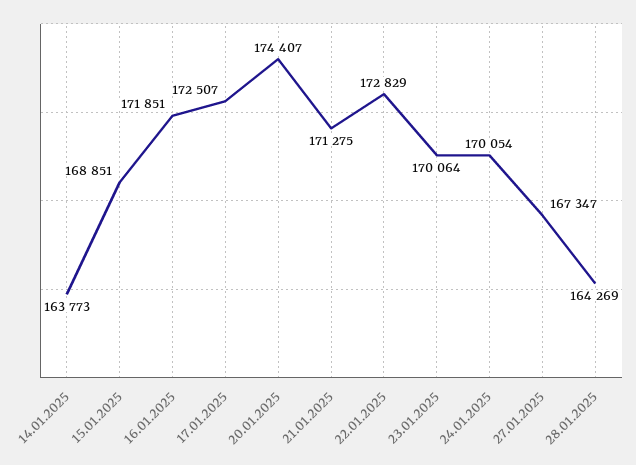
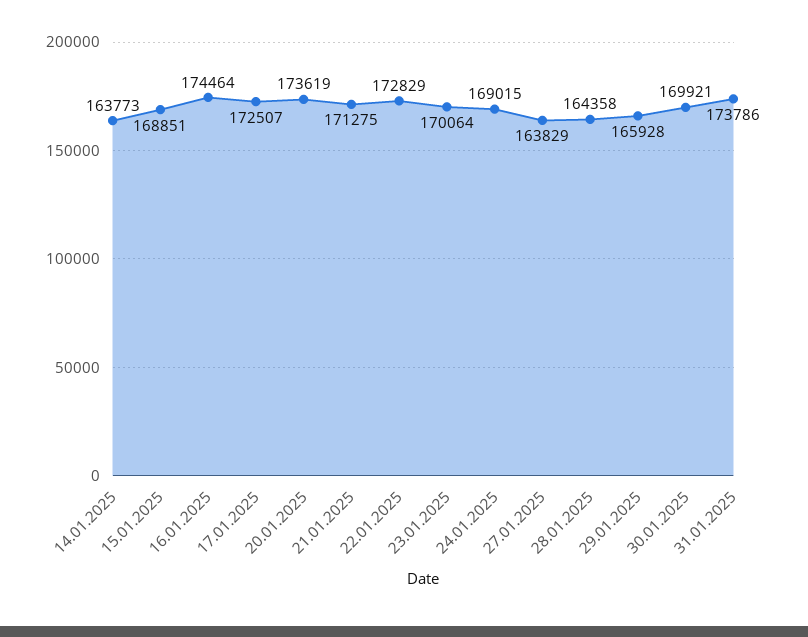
16.01.2025: 171851 -> 174464
20.01.2025: 174407 -> 173619
24.01.2025: 170054 -> 169015
27.01.2025: 167347 -> 163829
28.01.2025: 164269 -> 164358
29.01.2025: none -> 165928
30.01.2025: none -> 169921
31.01.2025: none -> 173786

